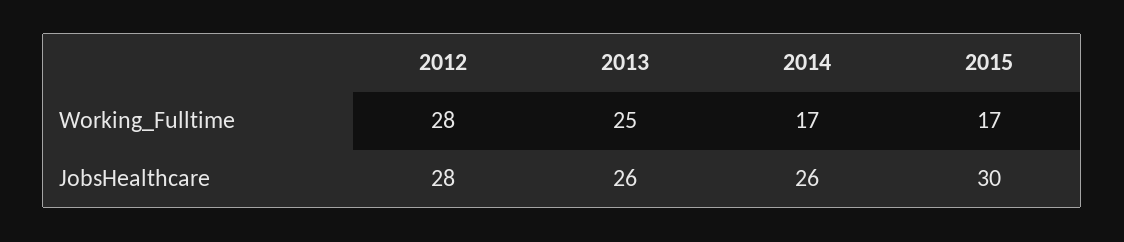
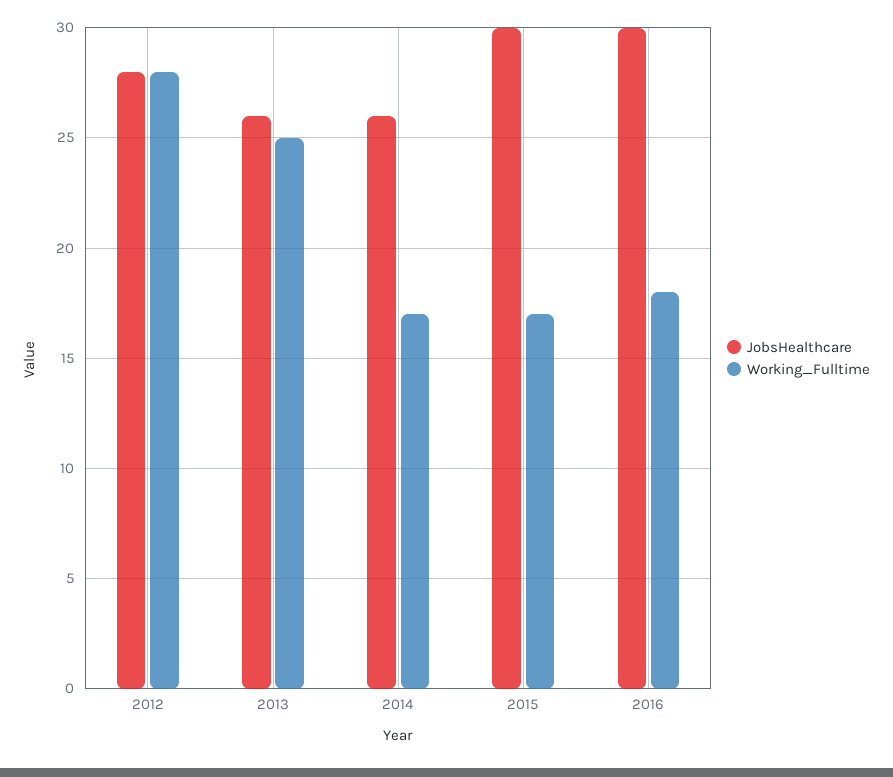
JobsHealthcare, 2016: none -> 30
Working_Fulltime, 2016: none -> 18

